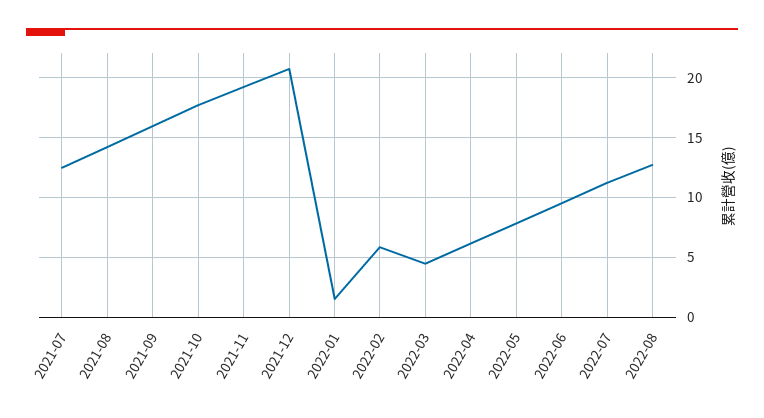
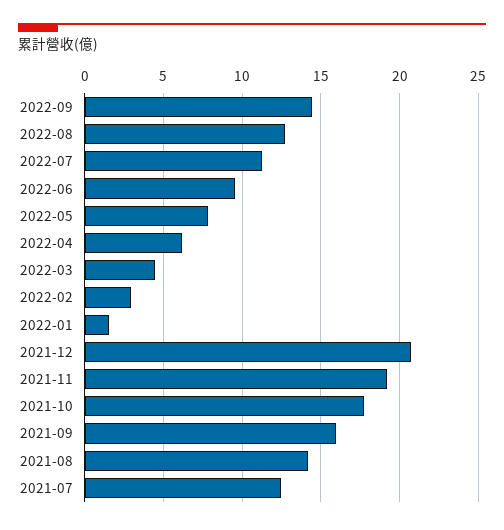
2022-02: 6 -> 3
2022-09: none -> 14.5

